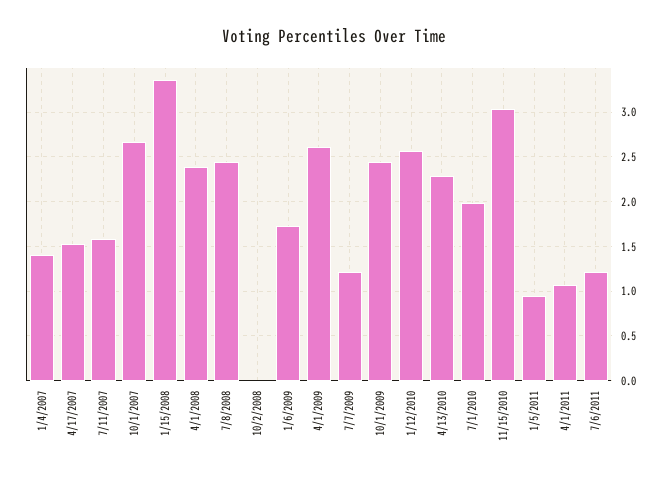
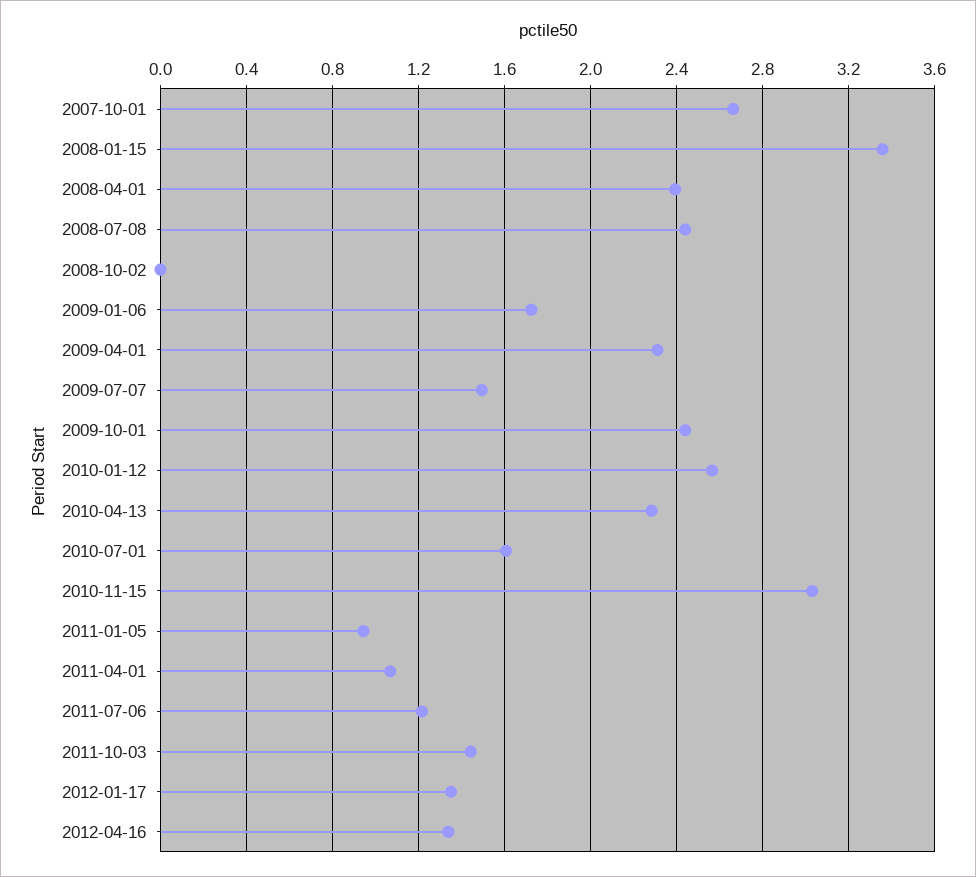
1/4/2007: 1.4 -> none
4/17/2007: 1.5 -> none
7/11/2007: 1.6 -> none
4/1/2009: 2.6 -> 2.3
7/7/2009: 1.2 -> 1.5
7/1/2010: 2 -> 1.6
2011-10-03: none -> 1.45
2012-01-17: none -> 1.35
2012-04-16: none -> 1.35

